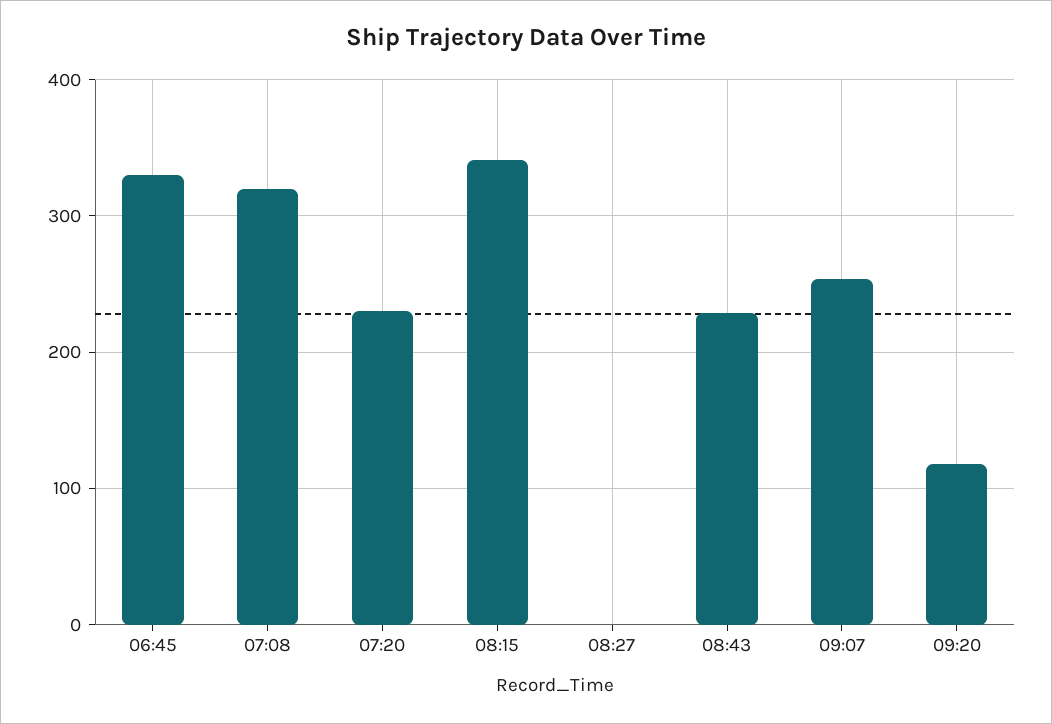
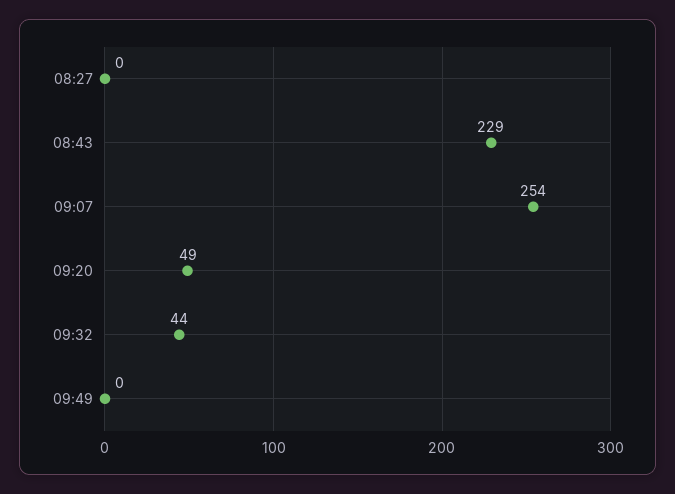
06:45: 330 -> none
07:08: 320 -> none
07:20: 230 -> none
08:15: 340 -> none
09:20: 120 -> 49
09:32: none -> 44
09:49: none -> 0

